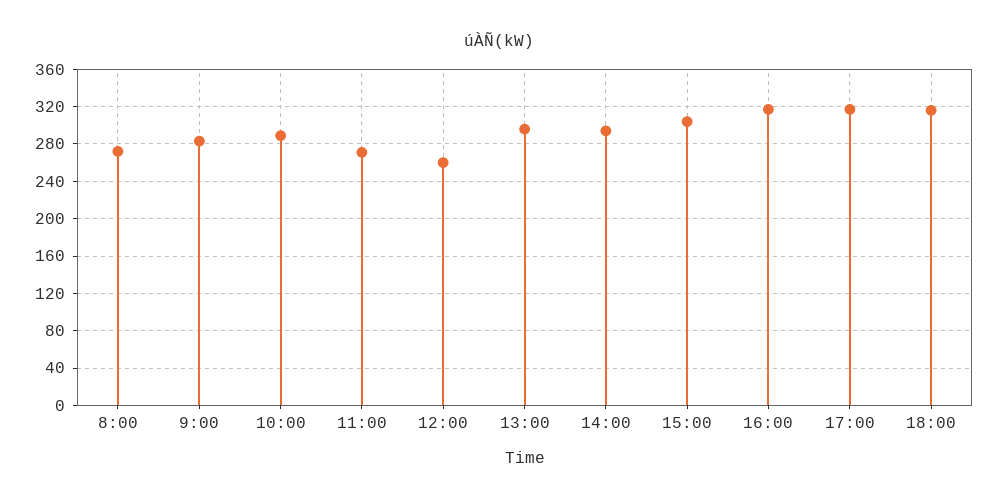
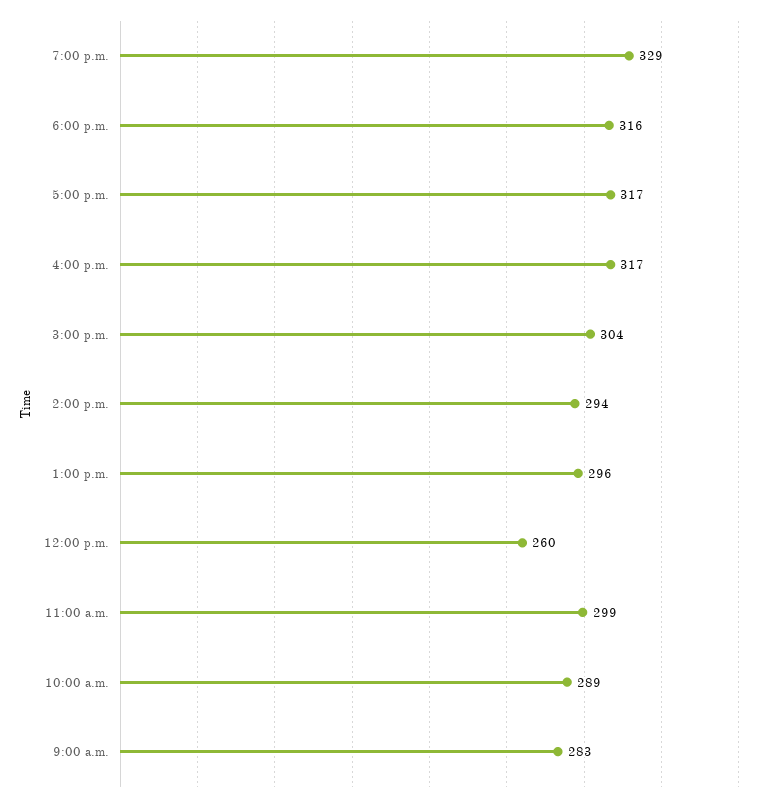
8:00: 270 -> none
11:00: 270 -> 299
7:00 p.m.: none -> 329

